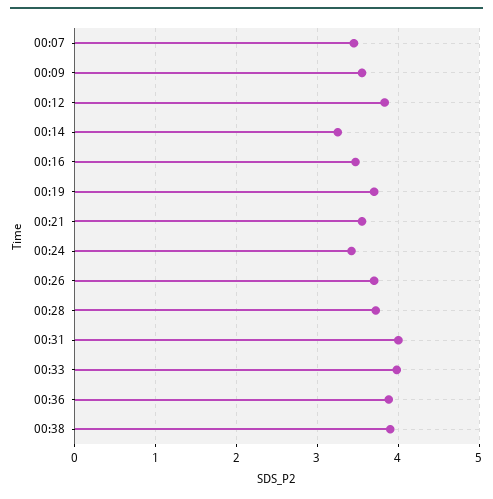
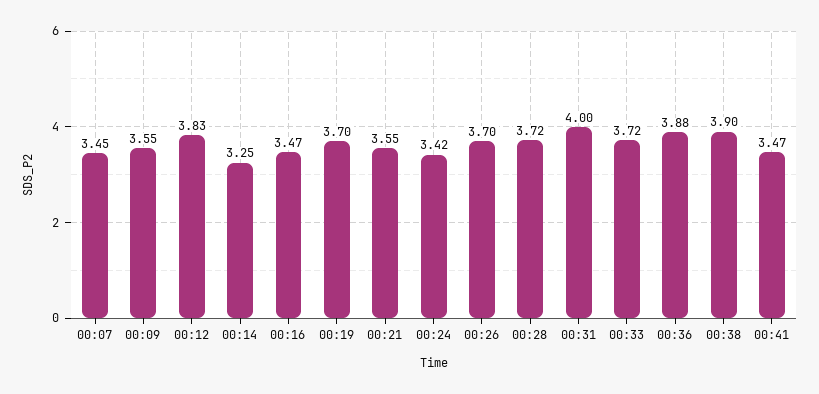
00:33: 4 -> 3.72
00:41: none -> 3.47

